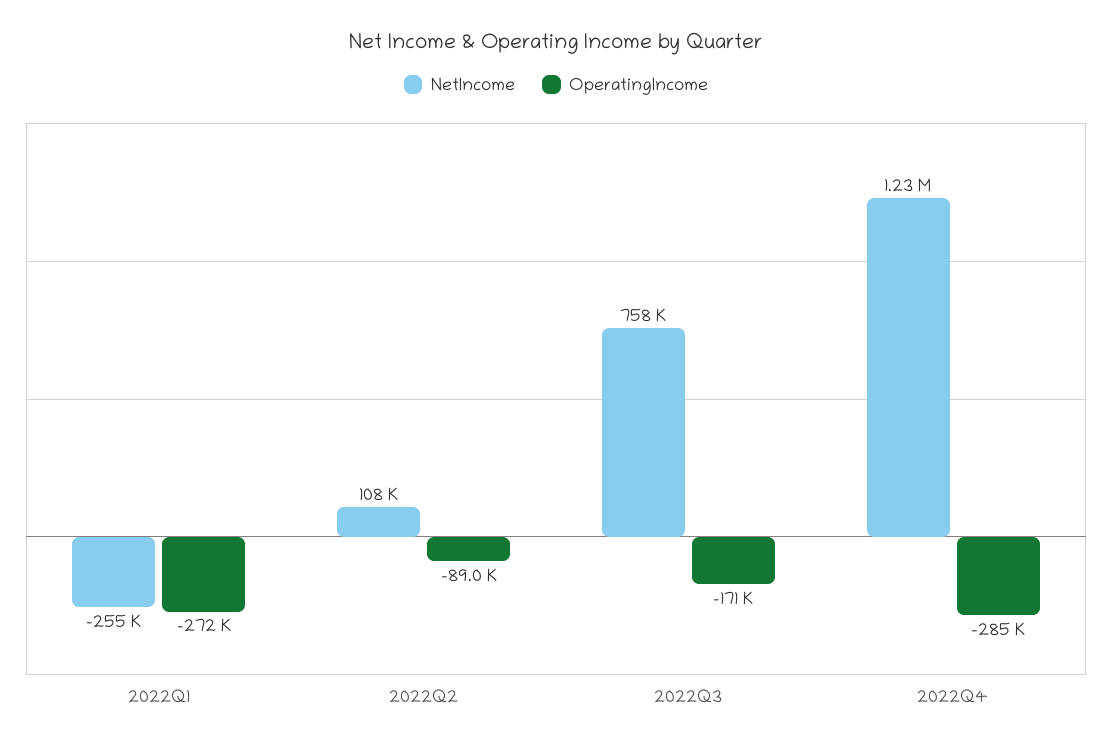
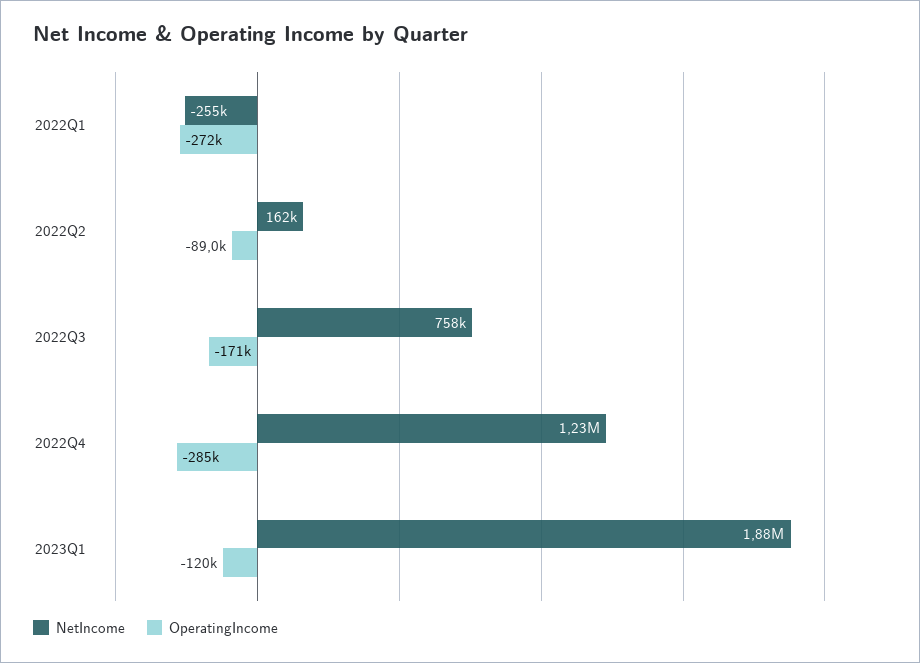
NetIncome, 2022Q2: 108000 -> 162000
NetIncome, 2023Q1: none -> 1880000
OperatingIncome, 2023Q1: none -> -120000

